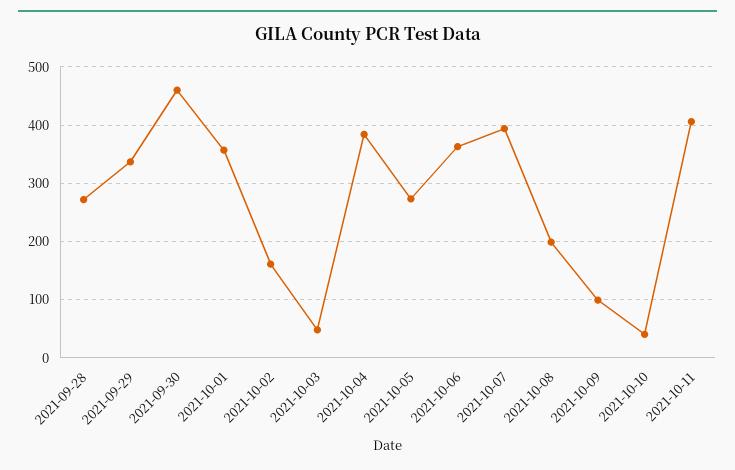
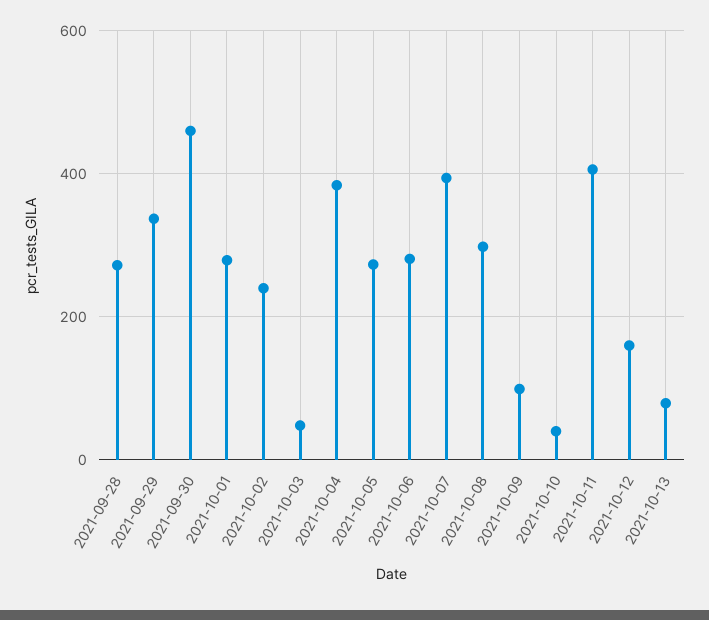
2021-10-01: 360 -> 280
2021-10-02: 160 -> 240
2021-10-06: 360 -> 280
2021-10-08: 200 -> 300
2021-10-12: none -> 160
2021-10-13: none -> 80

